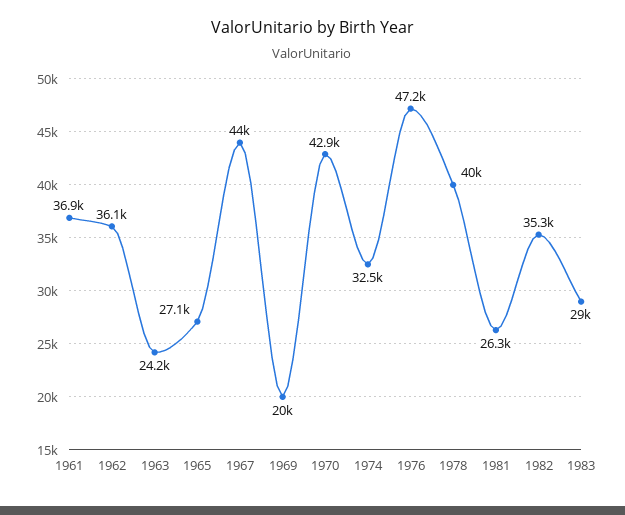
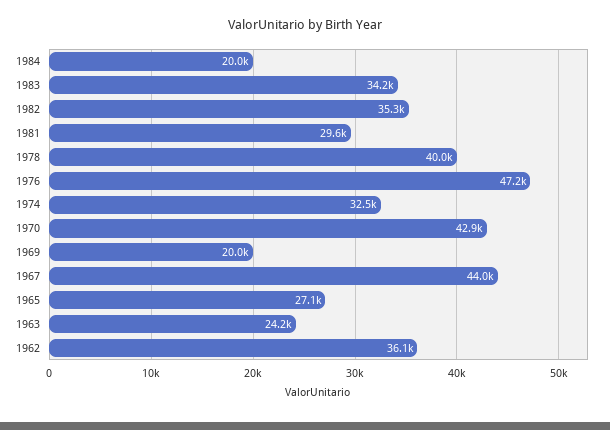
1961: 36900 -> none
1981: 26300 -> 29600
1983: 29000 -> 34200
1984: none -> 20000

